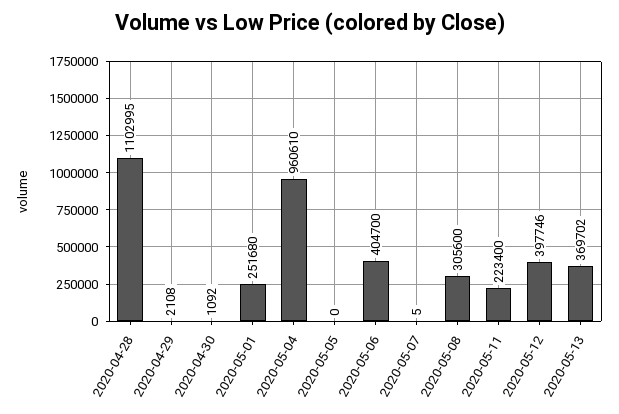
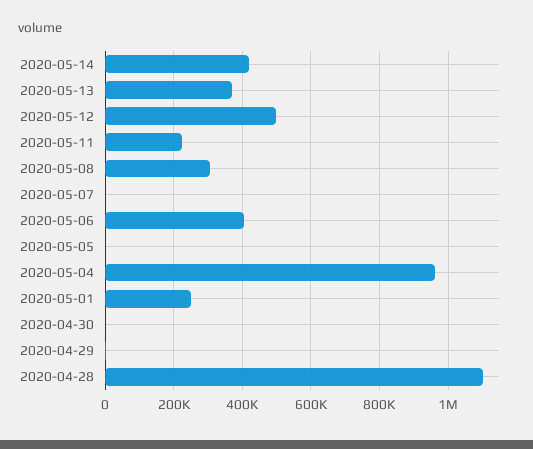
2020-05-12: 397746 -> 500000
2020-05-14: none -> 420000

